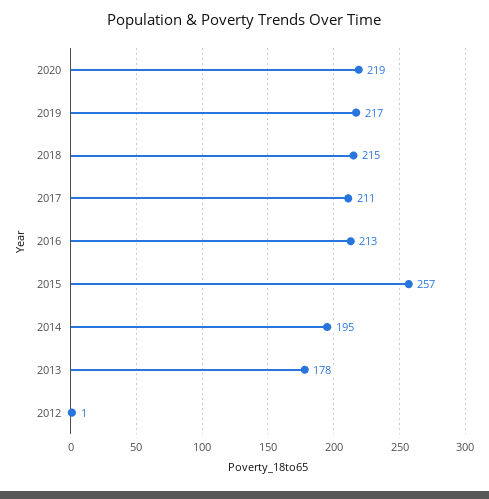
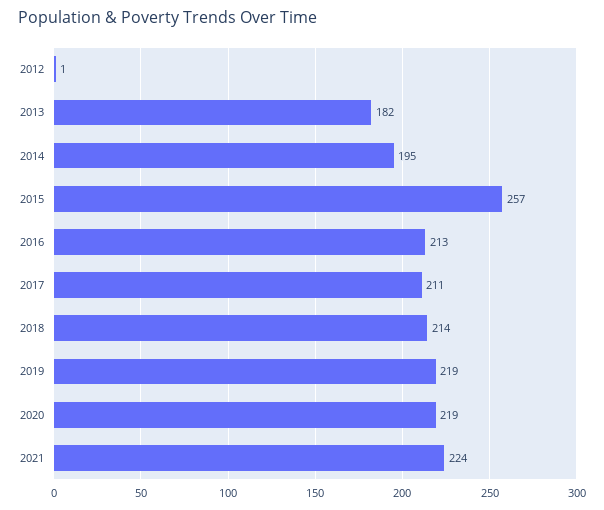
2019: 217 -> 219
2018: 215 -> 214
2013: 178 -> 182
2021: none -> 224

